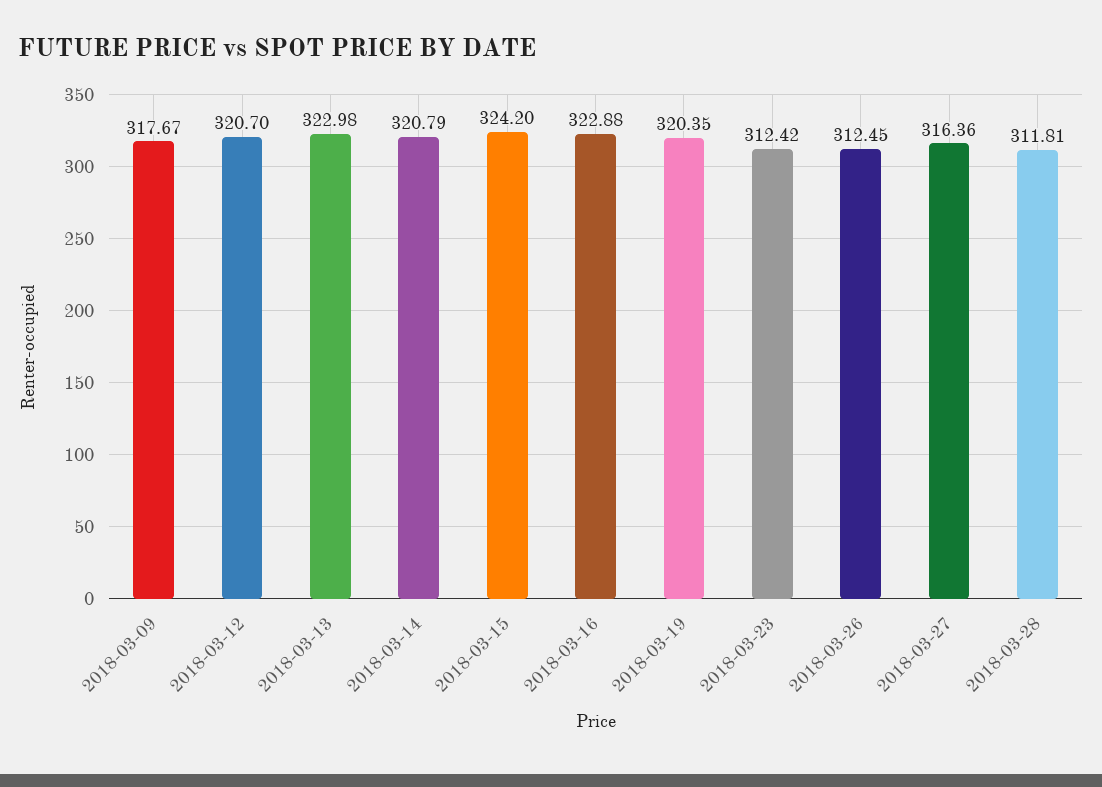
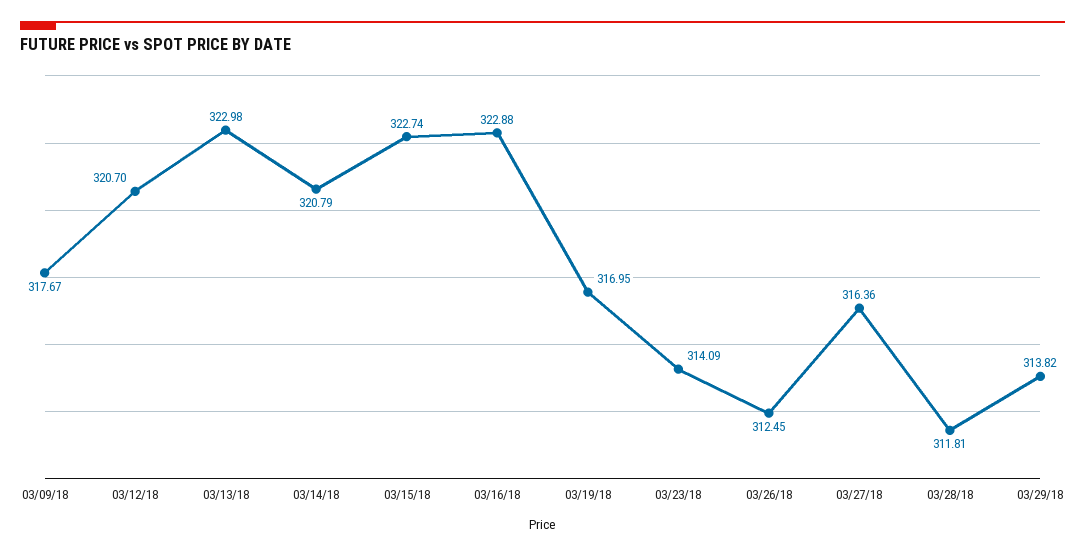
2018-03-15: 324.2 -> 322.74
2018-03-19: 320.35 -> 316.95
2018-03-23: 312.42 -> 314.09
03/29/18: none -> 313.82

